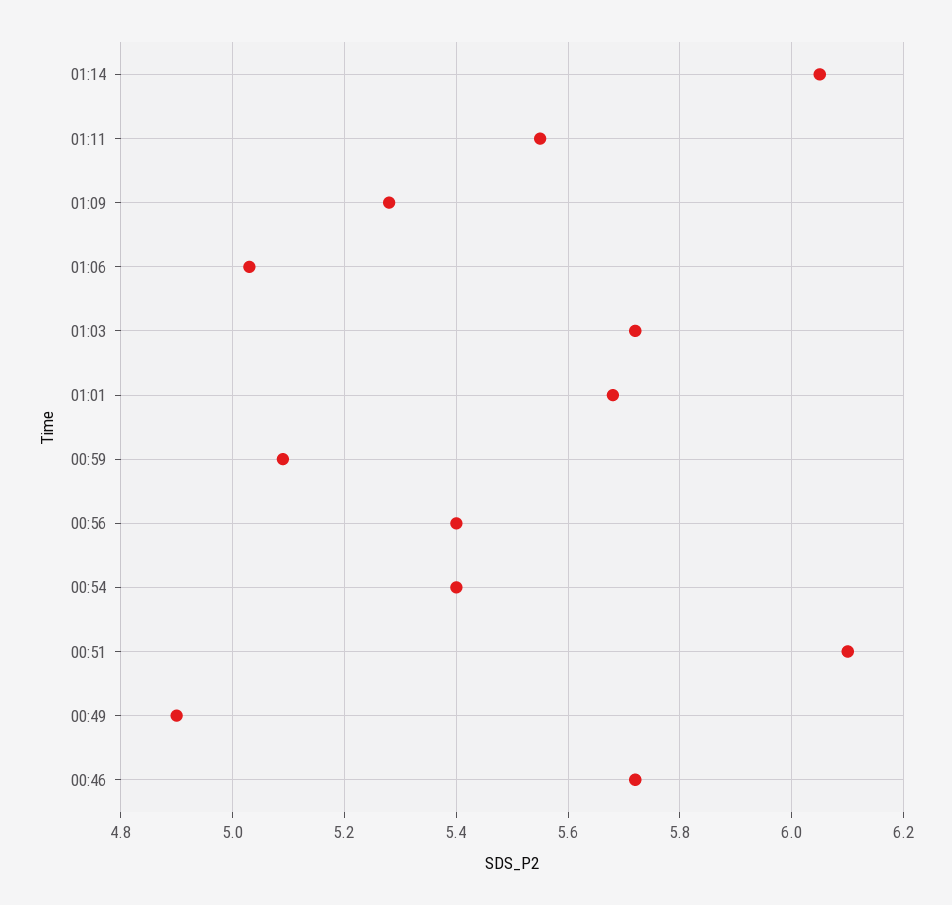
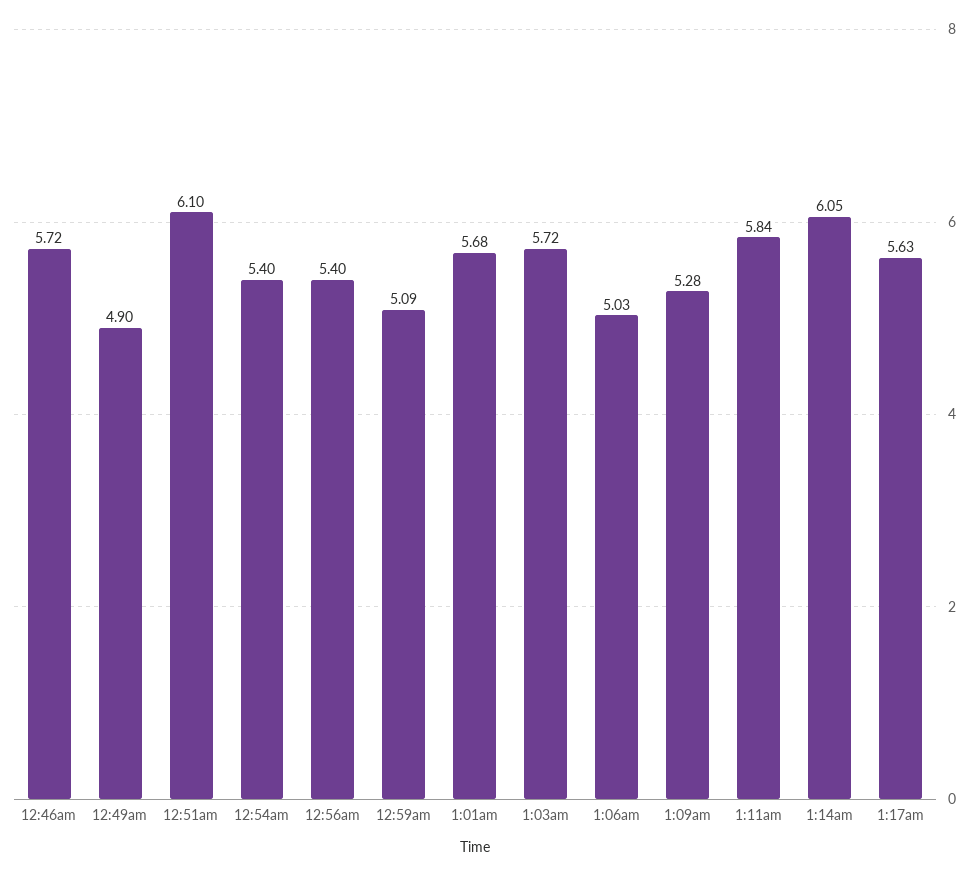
01:11: 5.55 -> 5.84
1:17am: none -> 5.63

